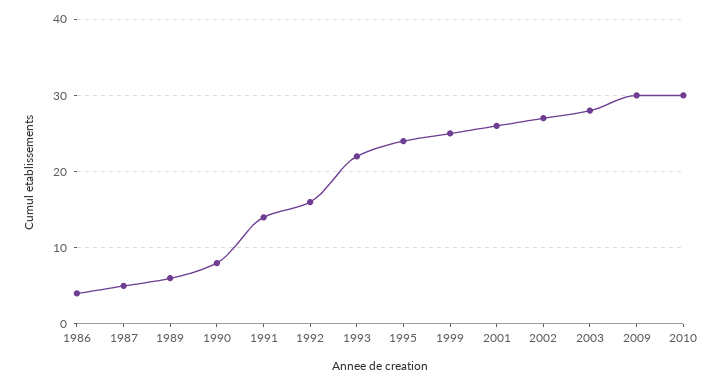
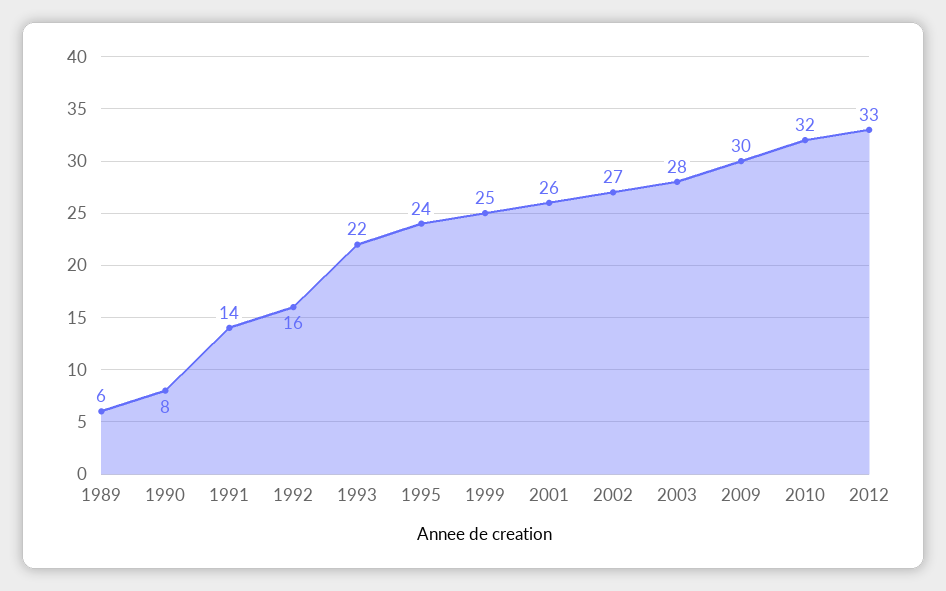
1986: 4 -> none
1987: 5 -> none
2010: 30 -> 32
2012: none -> 33

